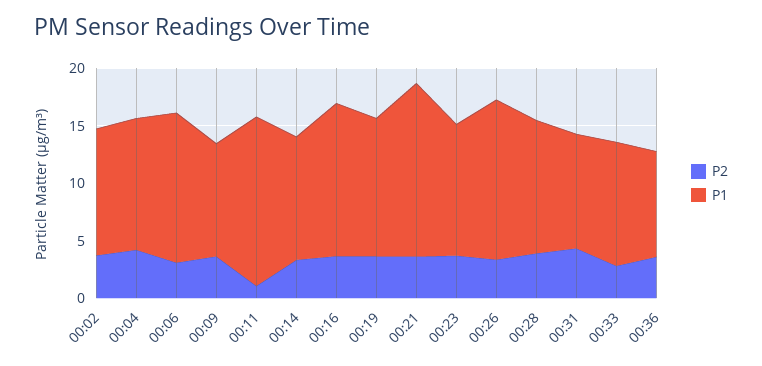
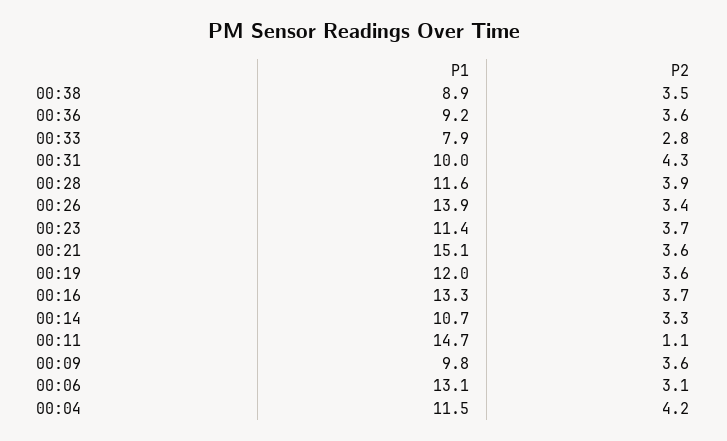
P2, 00:02: 4 -> none
P1, 00:02: 11 -> none
P1, 00:33: 11 -> 7.9
P1, 00:38: none -> 8.9
P2, 00:38: none -> 3.5

